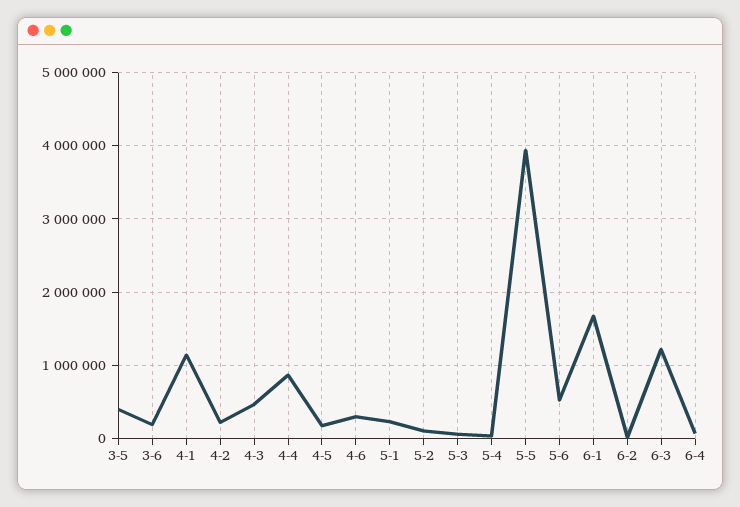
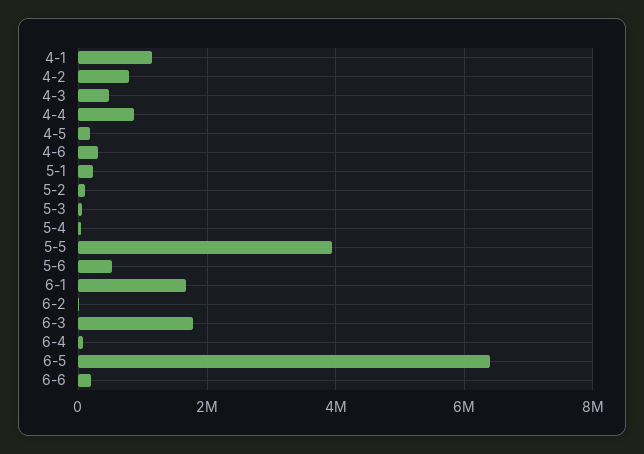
3-5: 400000 -> none
3-6: 200000 -> none
4-2: 200000 -> 800000
6-3: 1200000 -> 1800000
6-5: none -> 6400000
6-6: none -> 200000

